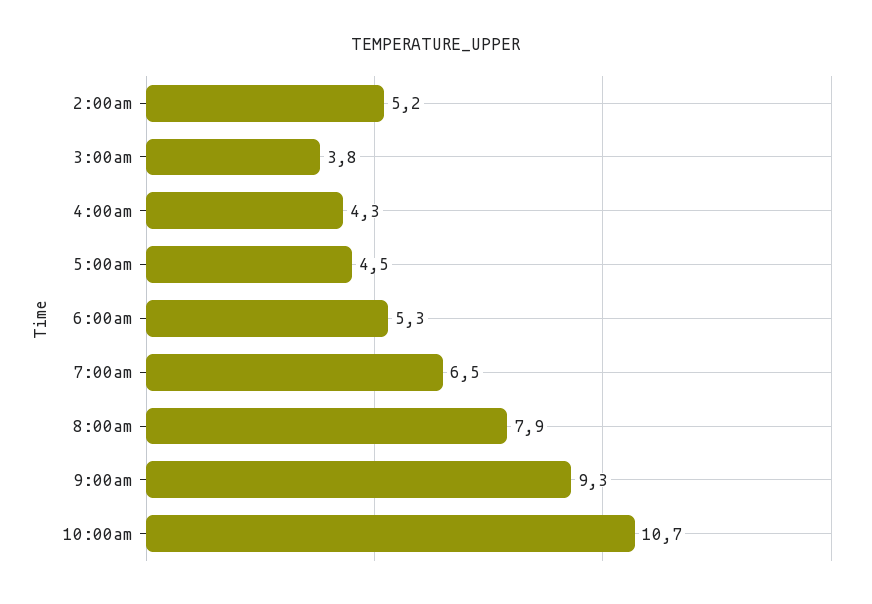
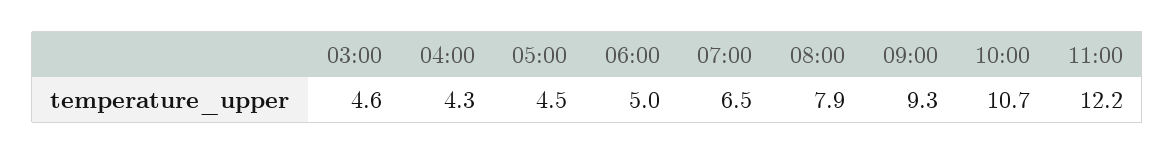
2:00am: 5.2 -> none
3:00am: 3.8 -> 4.6
6:00am: 5.3 -> 5
11:00: none -> 12.2

